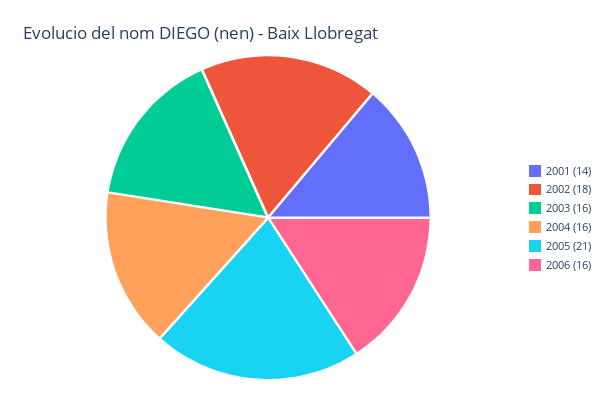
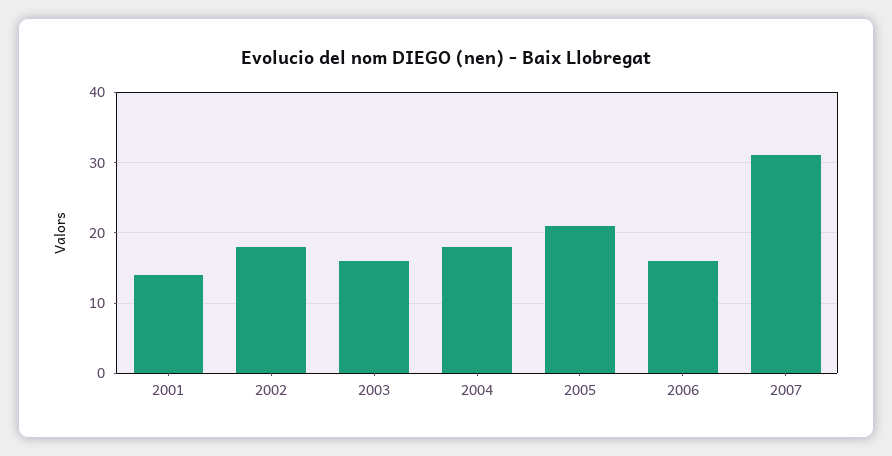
2004: 16 -> 18
2007: none -> 31

